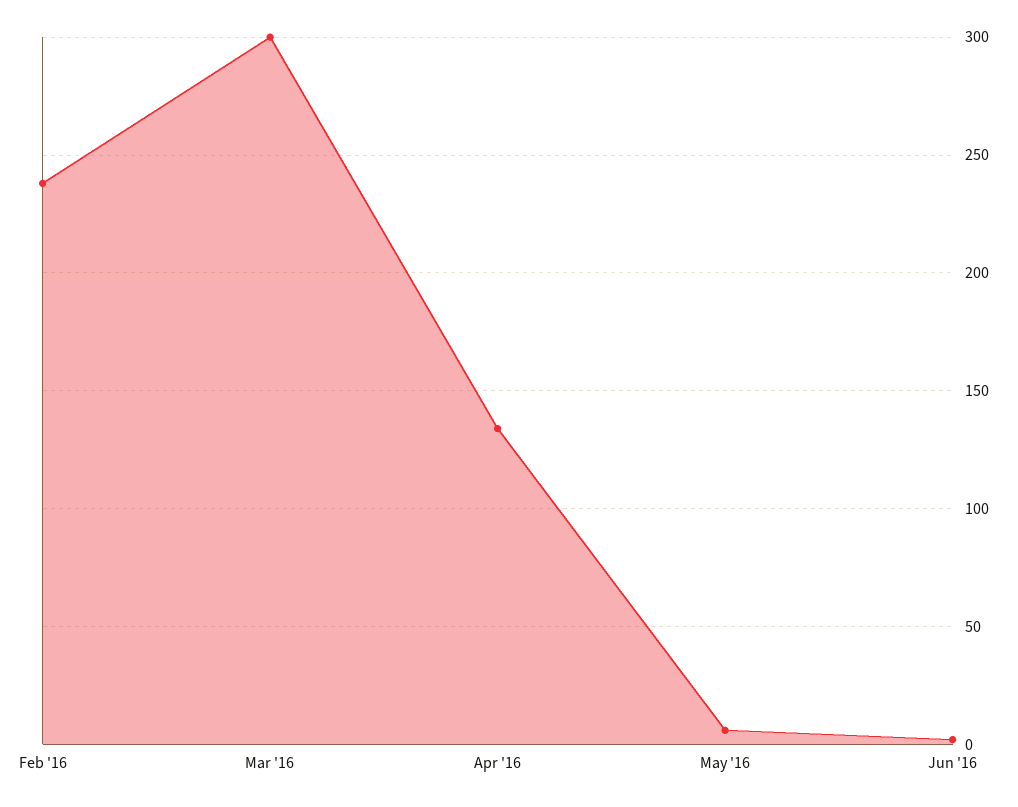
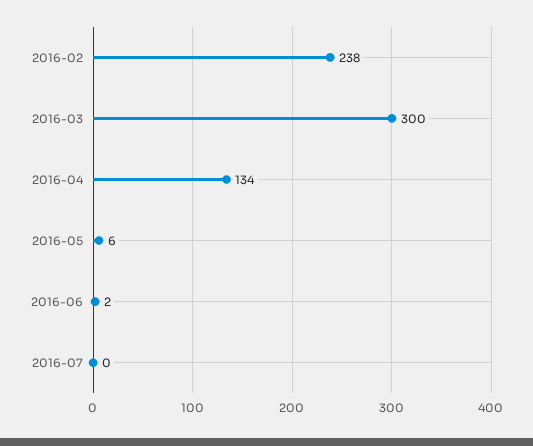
2016-07: none -> 0

